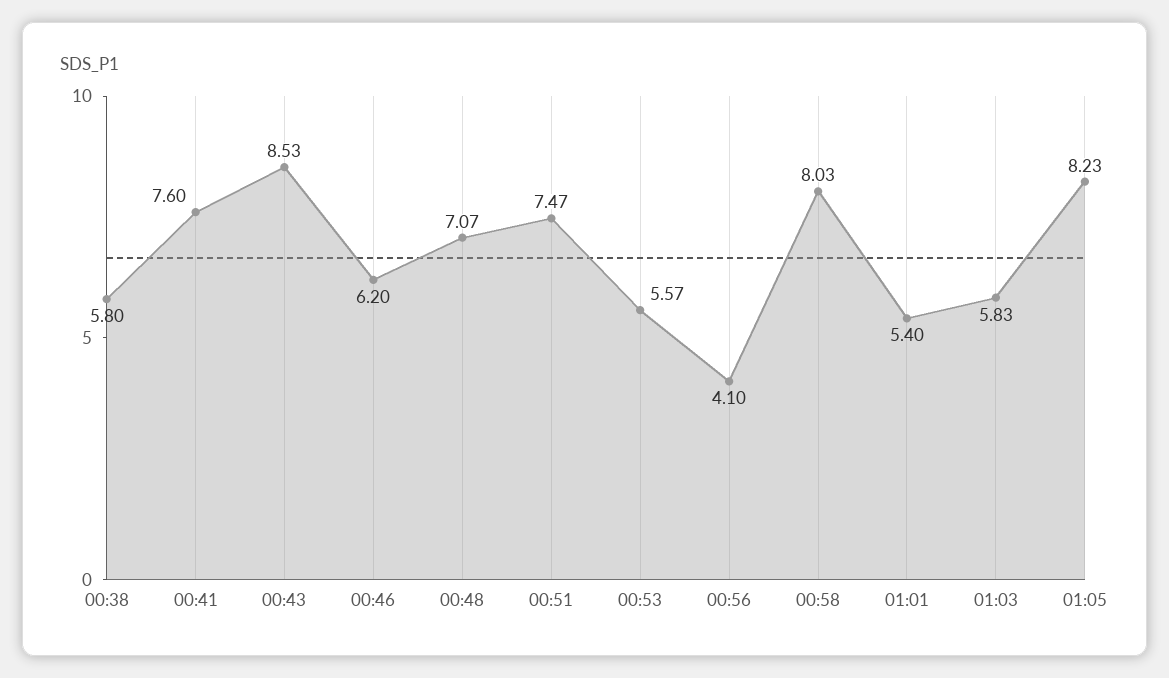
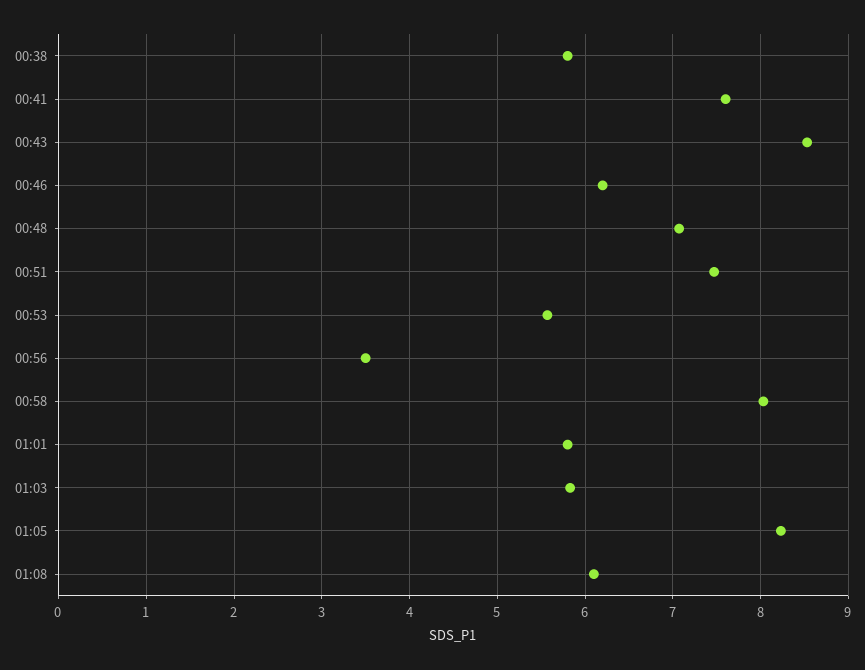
00:56: 4.1 -> 3.5
01:01: 5.4 -> 5.8
01:08: none -> 6.1

